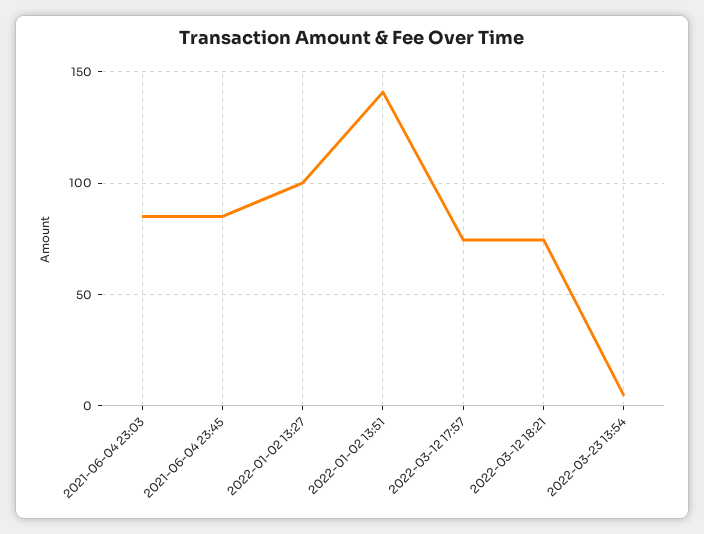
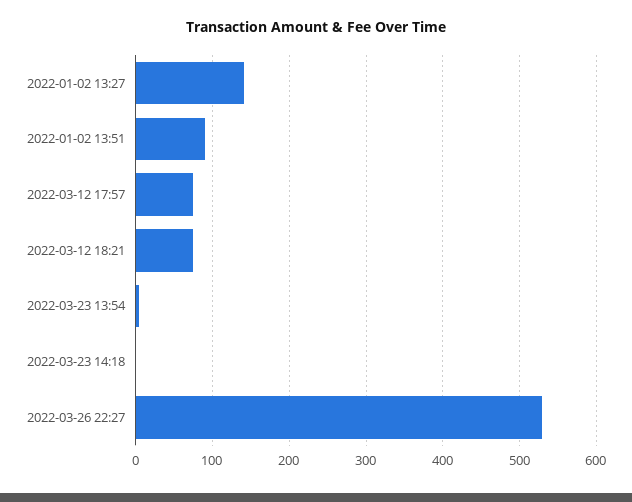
2021-06-04 23:03: 85 -> none
2021-06-04 23:45: 85 -> none
2022-01-02 13:27: 100 -> 140
2022-01-02 13:51: 140 -> 90
2022-03-23 14:18: none -> 0
2022-03-26 22:27: none -> 530

